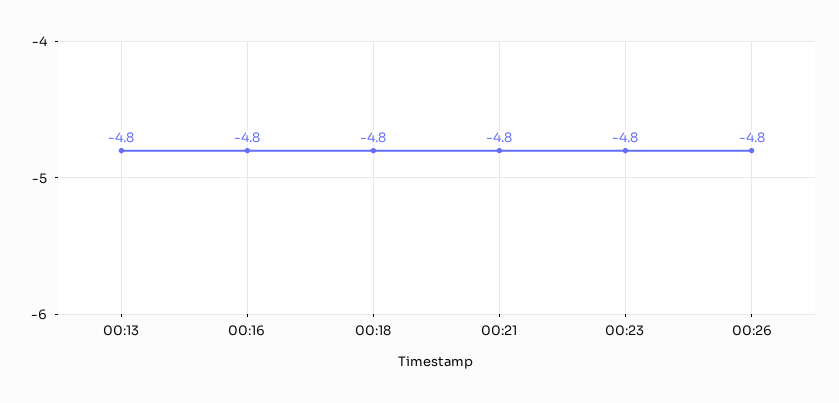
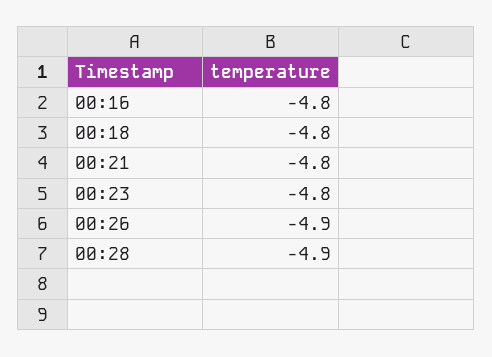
00:13: -4.8 -> none
00:26: -4.8 -> -4.9
00:28: none -> -4.9

